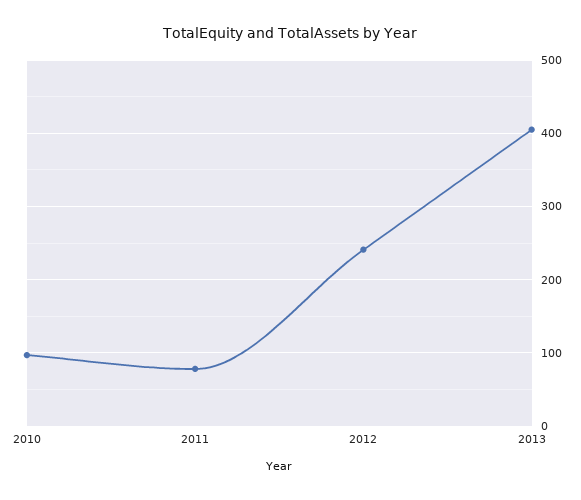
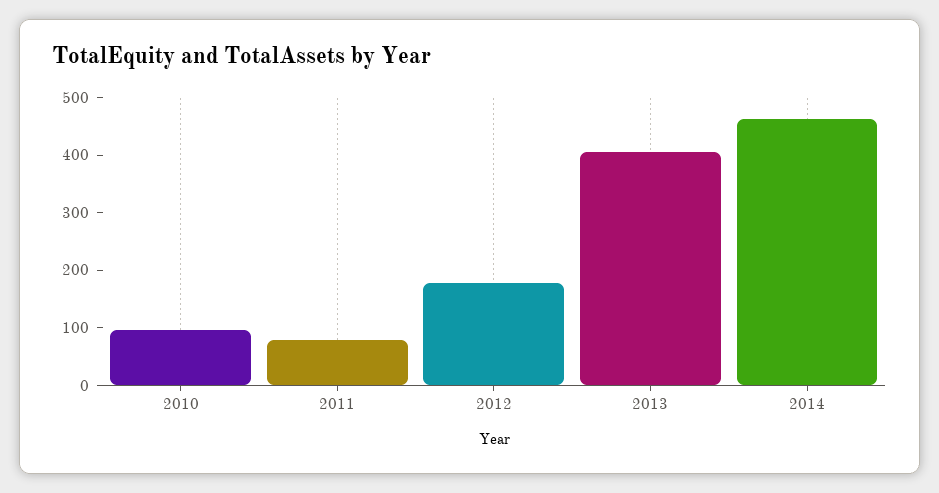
2012: 240 -> 180
2014: none -> 460

